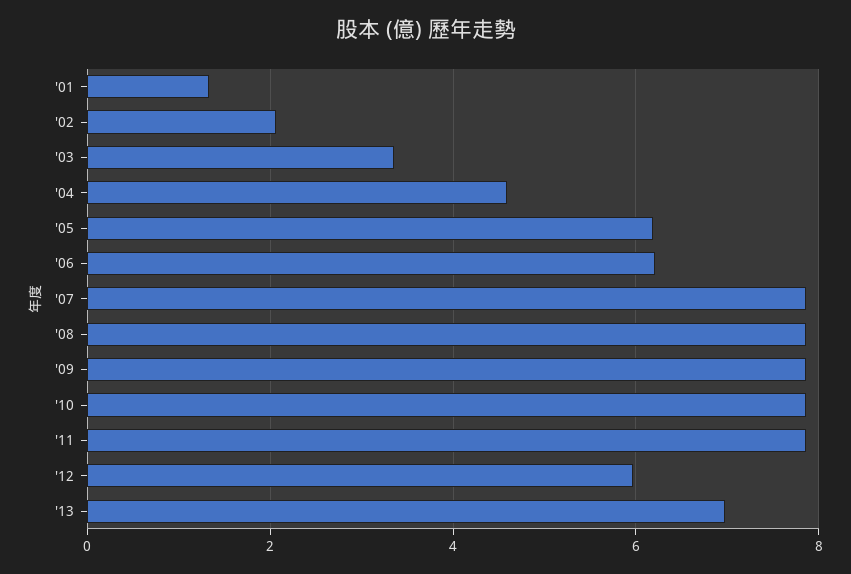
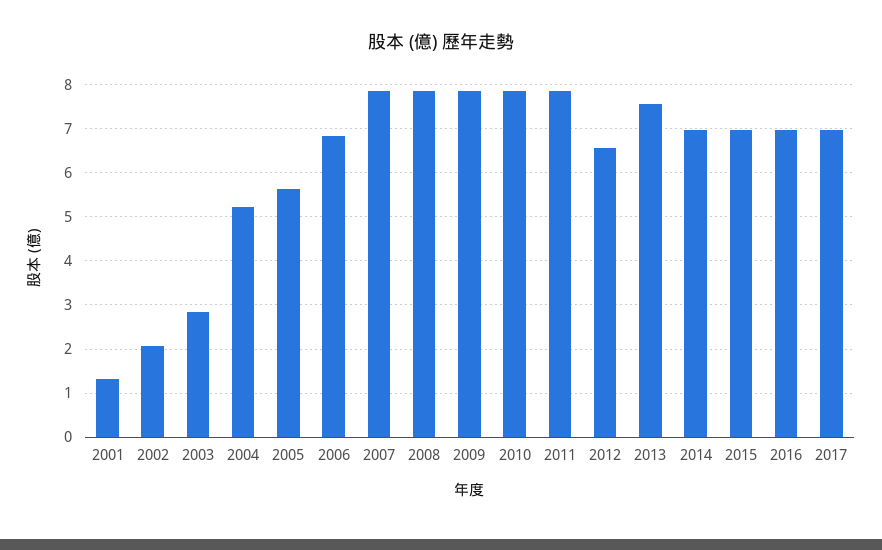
'03: 3.4 -> 2.8
'04: 4.6 -> 5.2
'05: 6.2 -> 5.6
'06: 6.2 -> 6.8
'12: 6 -> 6.6
'13: 7 -> 7.6
2014: none -> 7
2015: none -> 7
2016: none -> 7
2017: none -> 7

